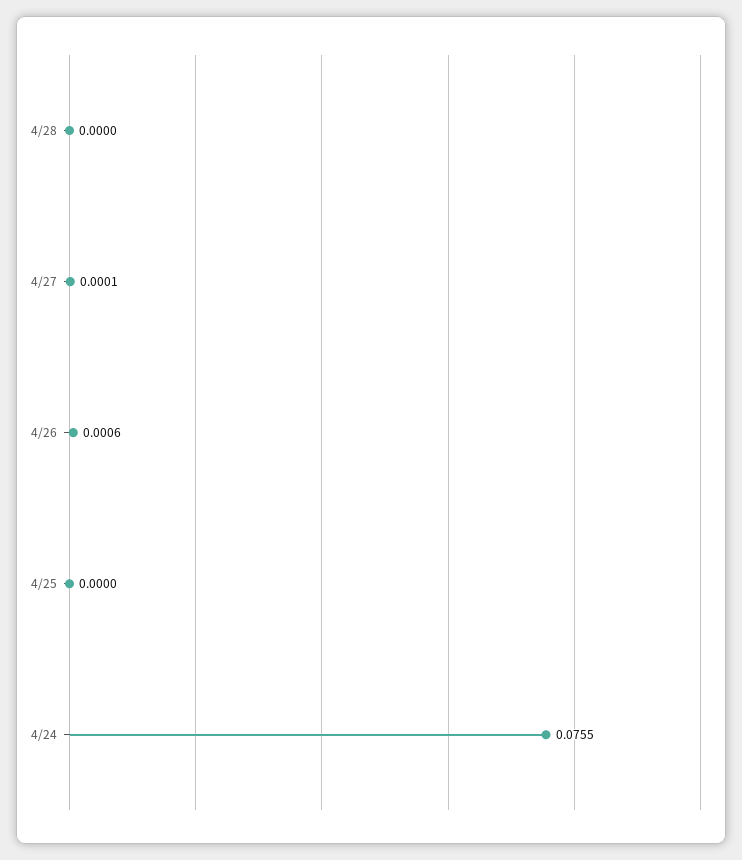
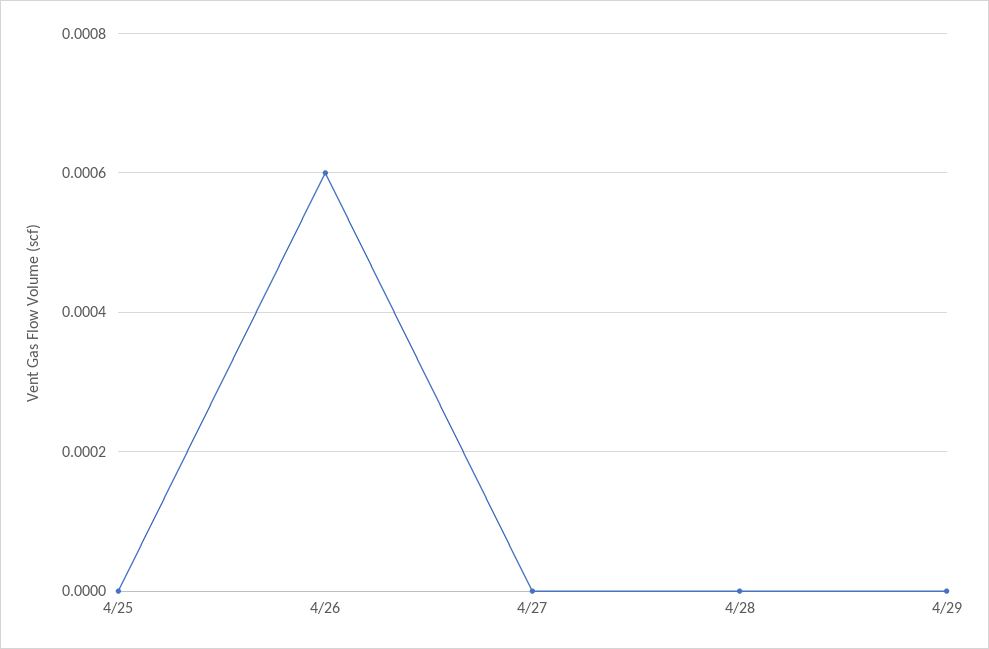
4/27: 0.0001 -> 0
4/24: 0.0755 -> none
4/29: none -> 0

